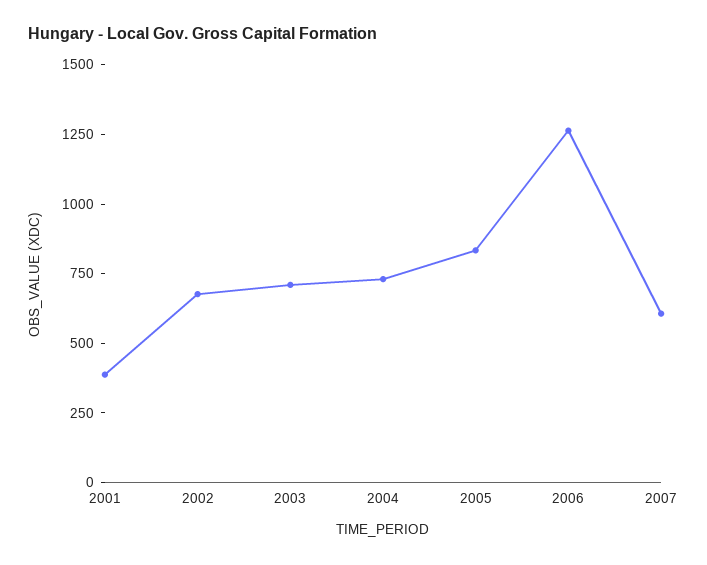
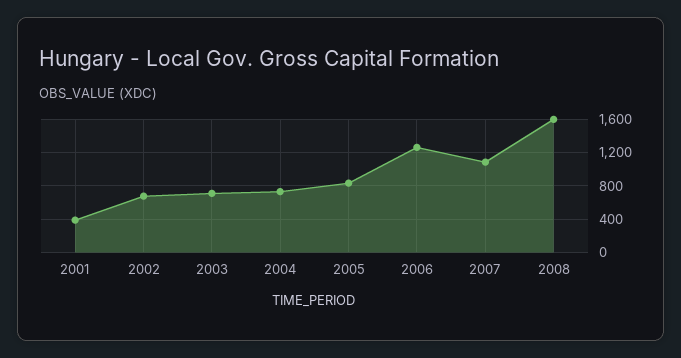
2007: 600 -> 1100
2008: none -> 1600

